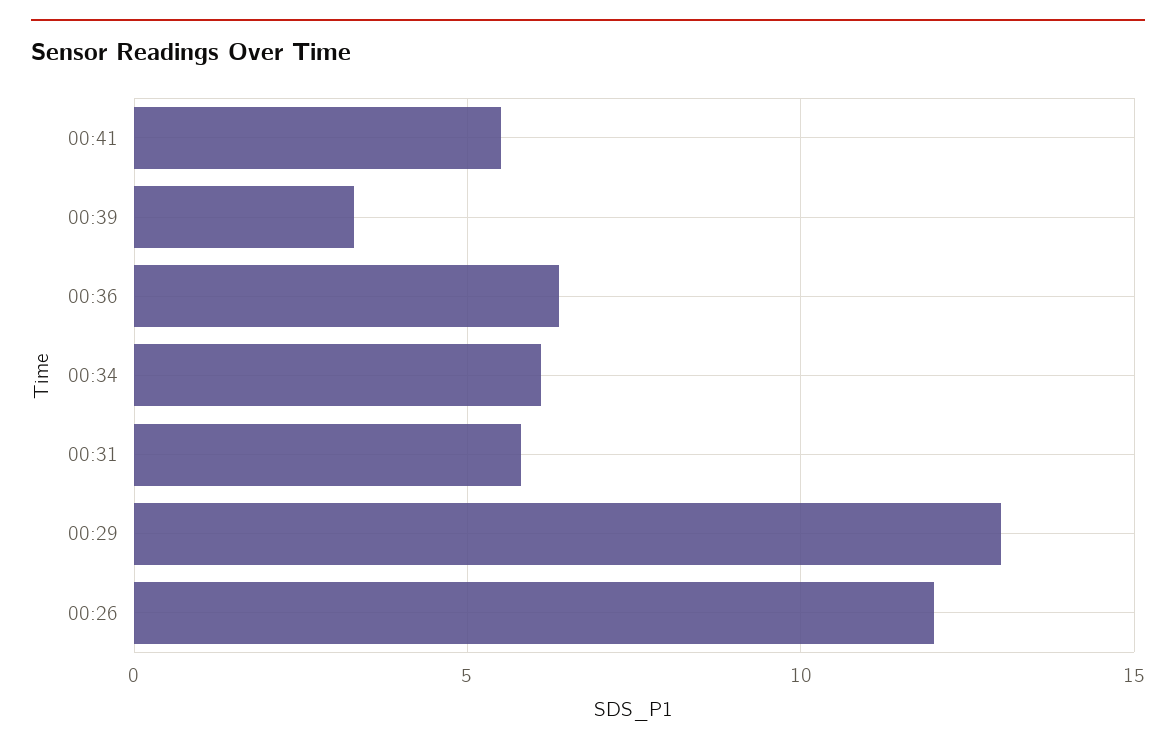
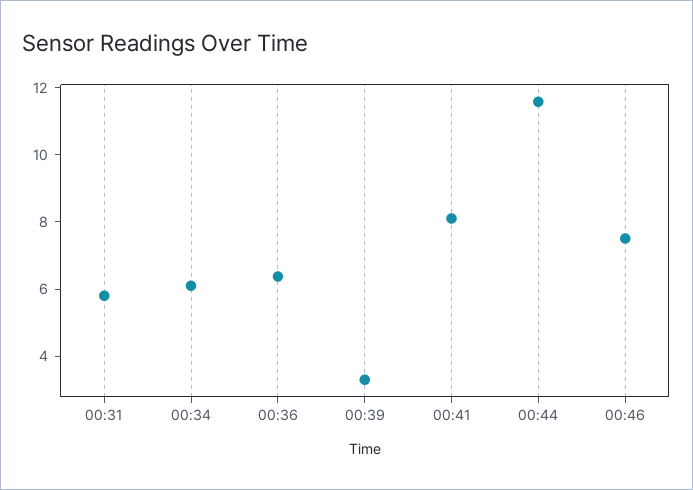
00:41: 5.5 -> 8
00:29: 13 -> none
00:26: 12 -> none
00:44: none -> 11.5
00:46: none -> 7.5

